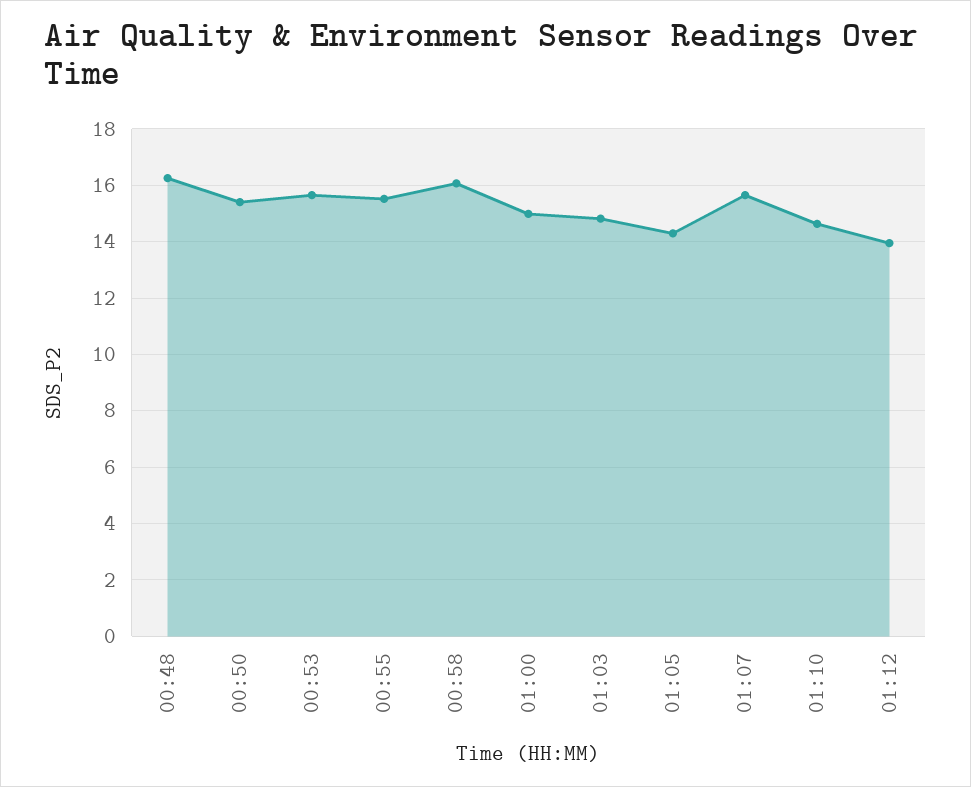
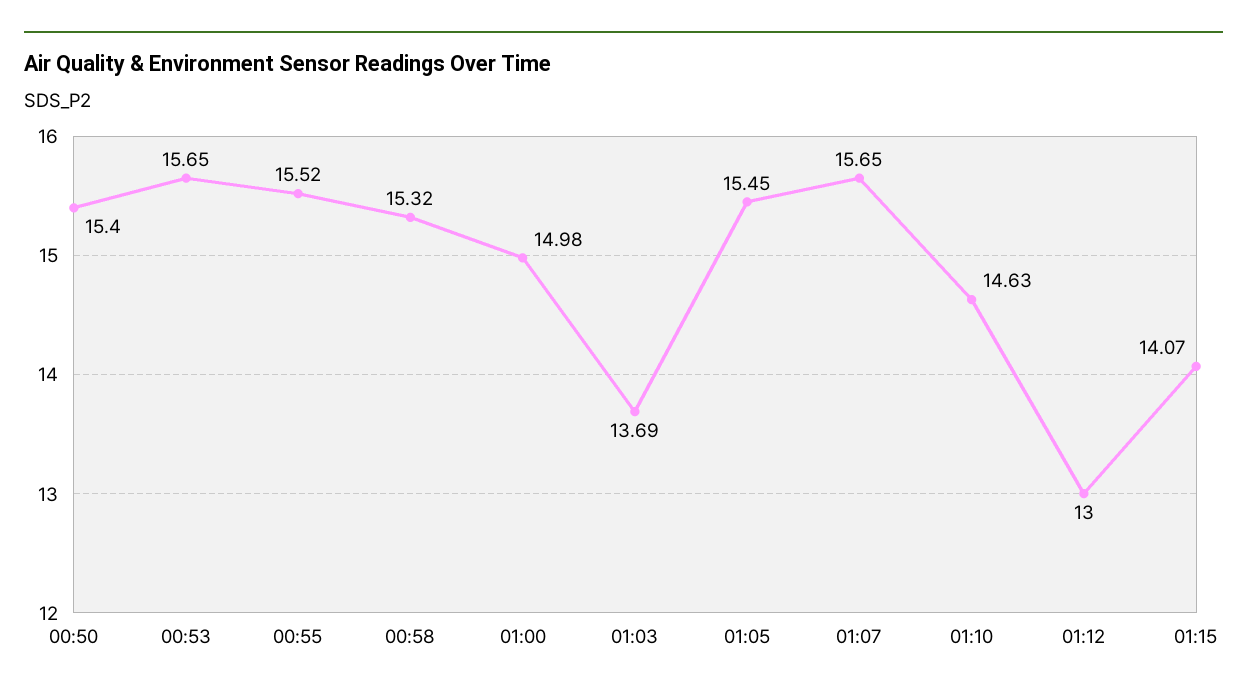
00:48: 16.25 -> none
00:58: 16 -> 15.32
01:03: 14.75 -> 13.69
01:05: 14.25 -> 15.45
01:12: 14 -> 13
01:15: none -> 14.07

